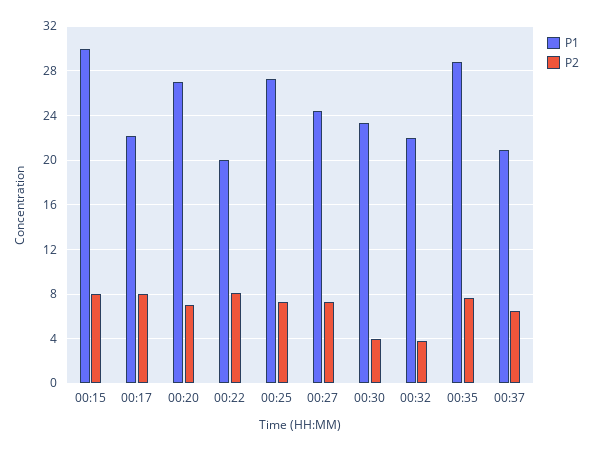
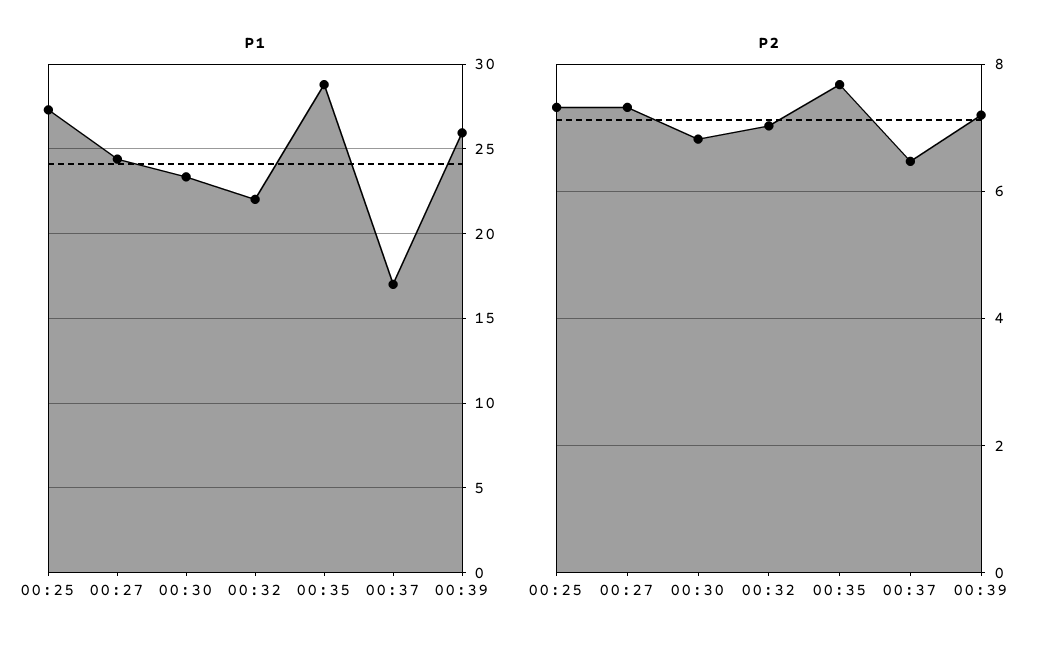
P1, 00:15: 30 -> none
P2, 00:15: 8 -> none
P1, 00:17: 22 -> none
P2, 00:17: 8 -> none
P1, 00:20: 27 -> none
P2, 00:20: 7 -> none
P1, 00:22: 20 -> none
P2, 00:22: 8 -> none
P2, 00:30: 4 -> 6.8
P2, 00:32: 4 -> 7
P1, 00:37: 21 -> 17
P1, 00:39: none -> 26
P2, 00:39: none -> 7.2

